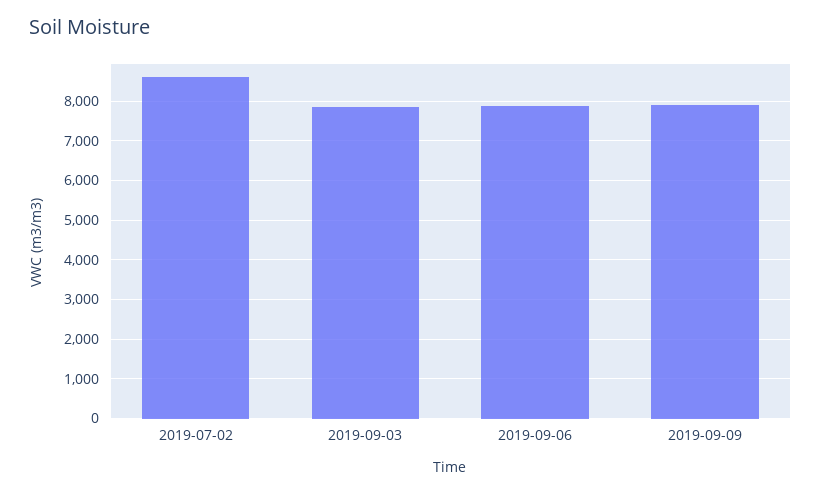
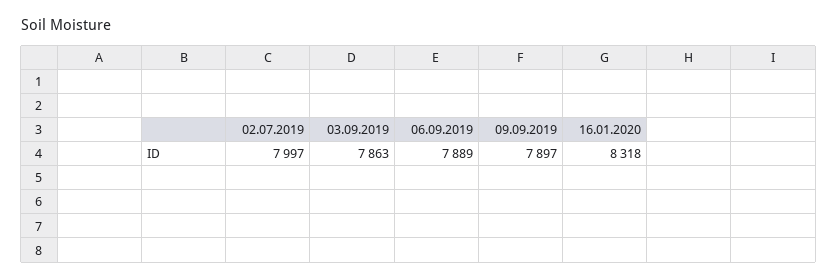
2019-07-02: 8600 -> 7997
16.01.2020: none -> 8318

